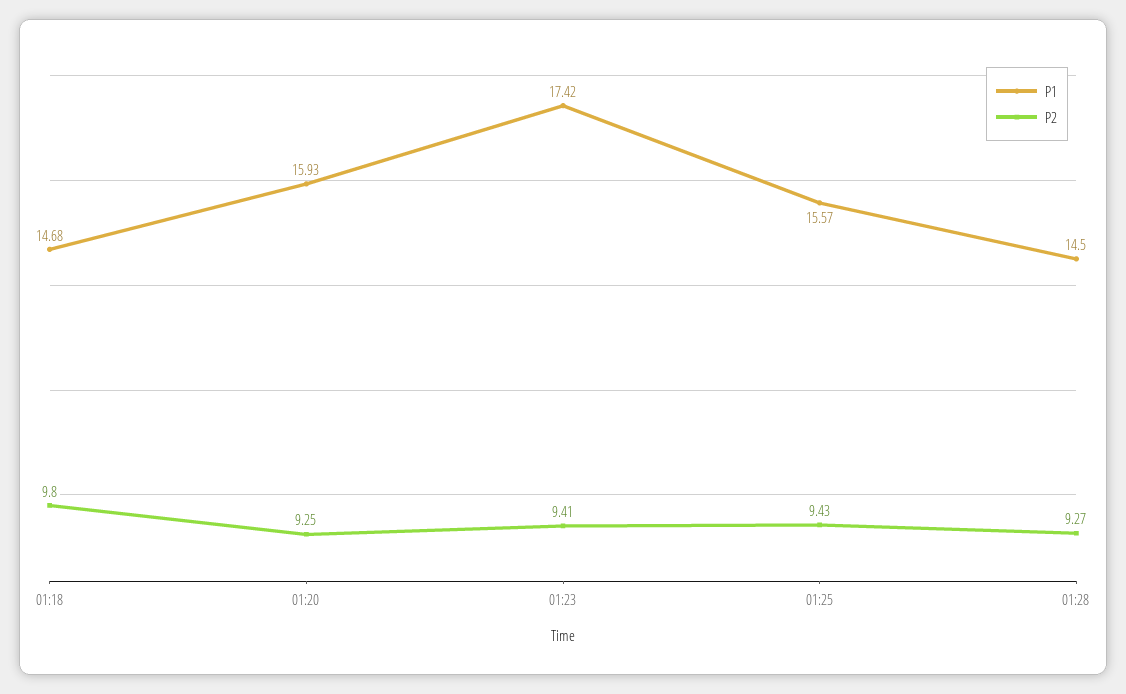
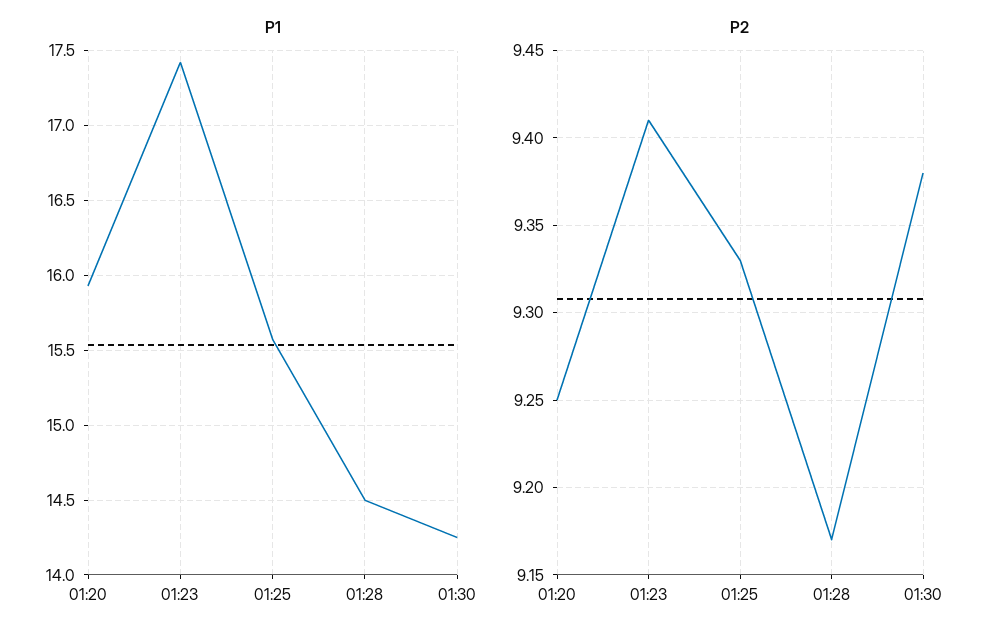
P1, 01:18: 14.68 -> none
P2, 01:18: 9.8 -> none
P2, 01:25: 9.43 -> 9.33
P2, 01:28: 9.27 -> 9.17
P1, 01:30: none -> 14.25
P2, 01:30: none -> 9.38

